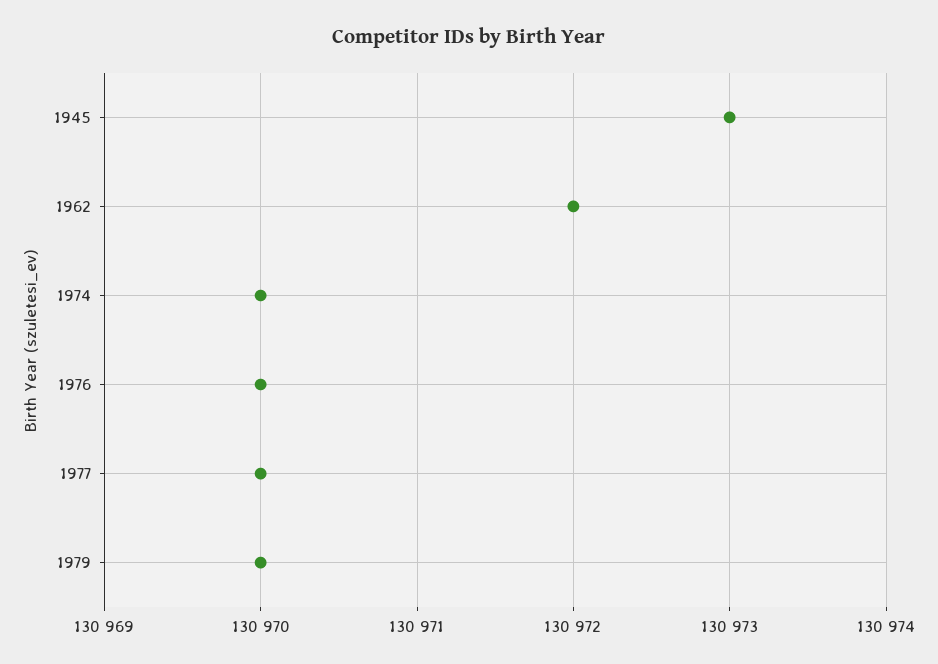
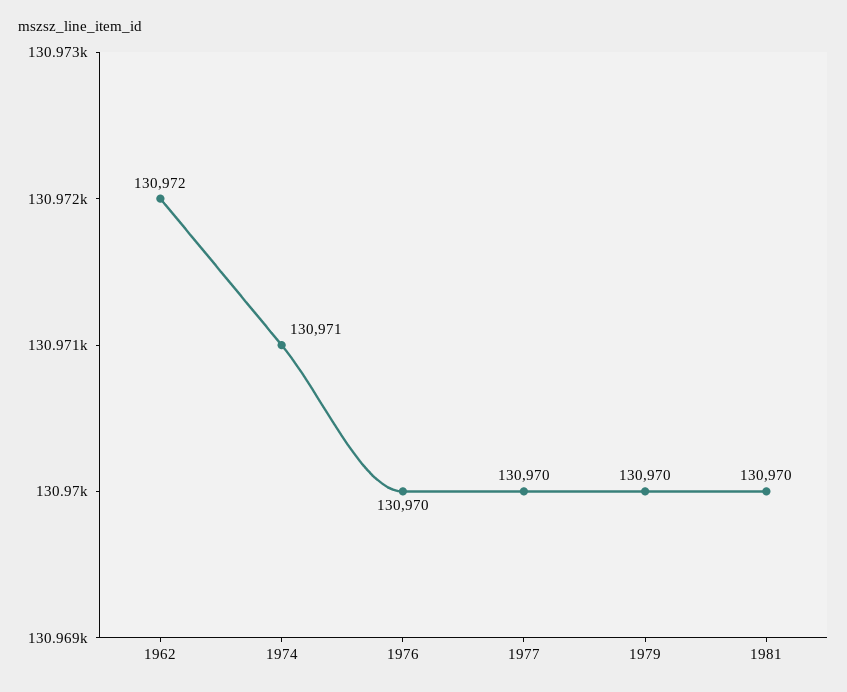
1945: 130973 -> none
1974: 130970 -> 130971
1981: none -> 130970

